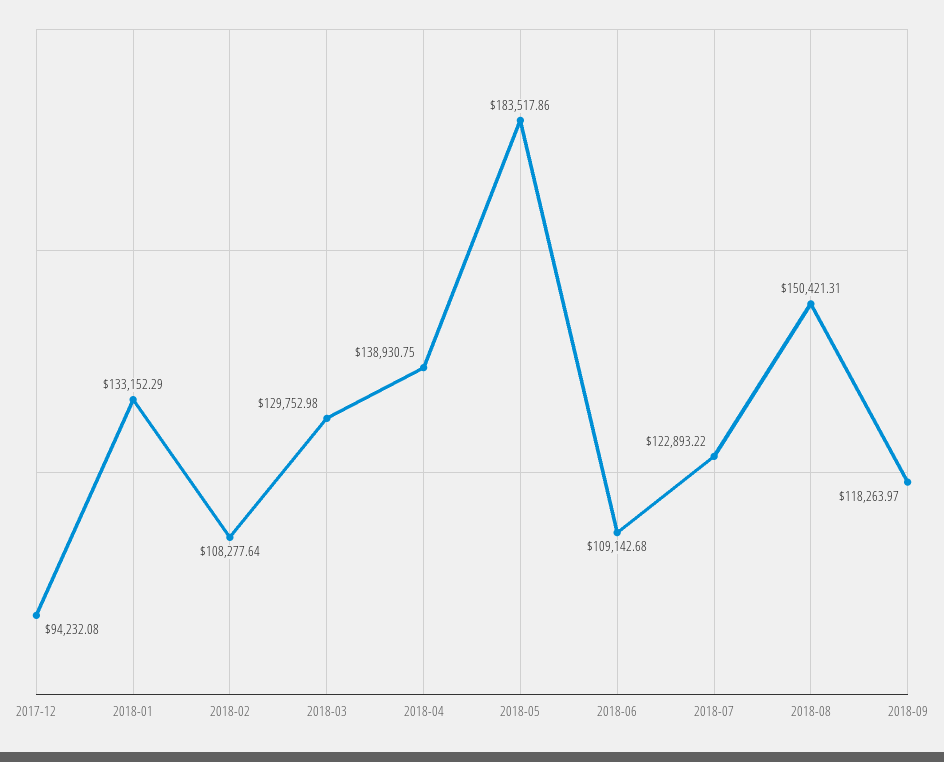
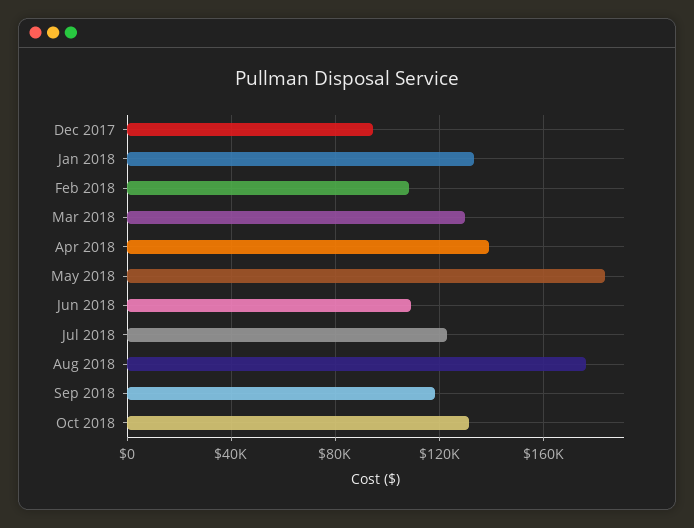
2018-08: 150421.31 -> 175000
Oct 2018: none -> 130000

